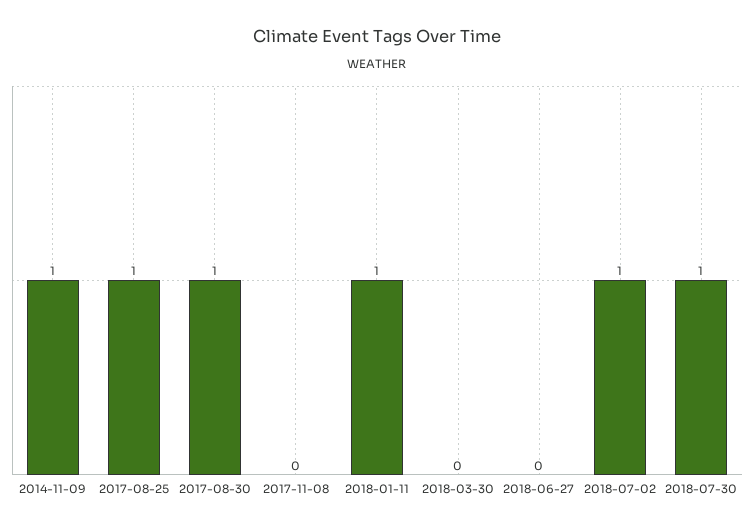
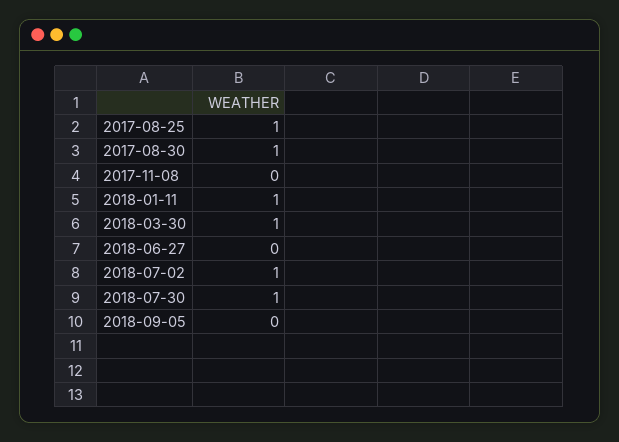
2014-11-09: 1 -> none
2018-03-30: 0 -> 1
2018-09-05: none -> 0

